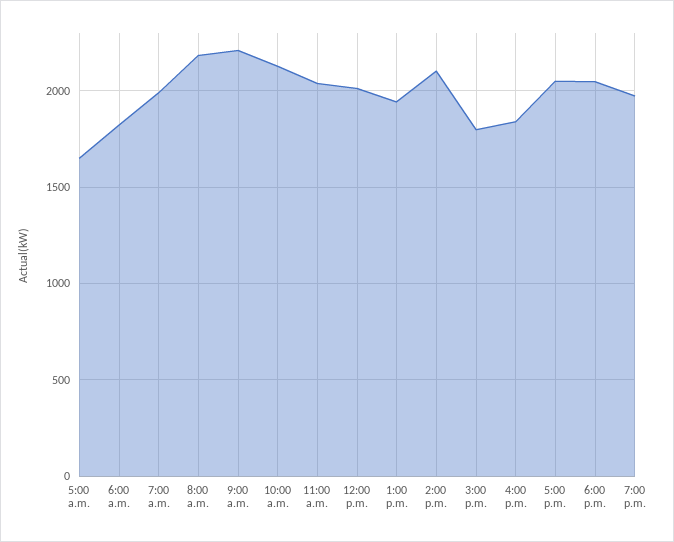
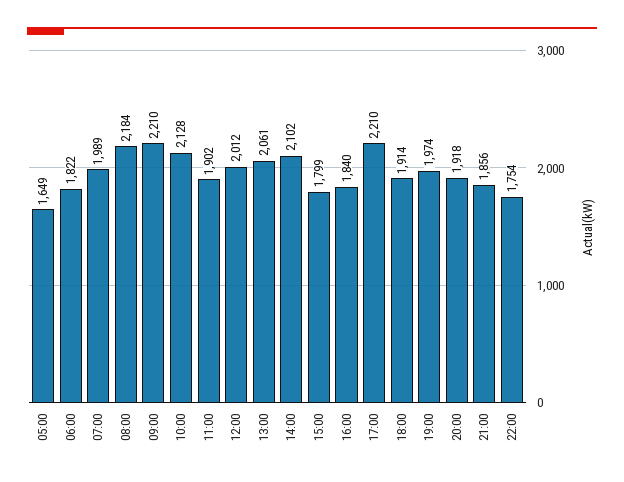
11:00 a.m.: 2050 -> 1902
1:00 p.m.: 1950 -> 2061
5:00 p.m.: 2050 -> 2210
6:00 p.m.: 2050 -> 1914
20:00: none -> 1918
21:00: none -> 1856
22:00: none -> 1754

